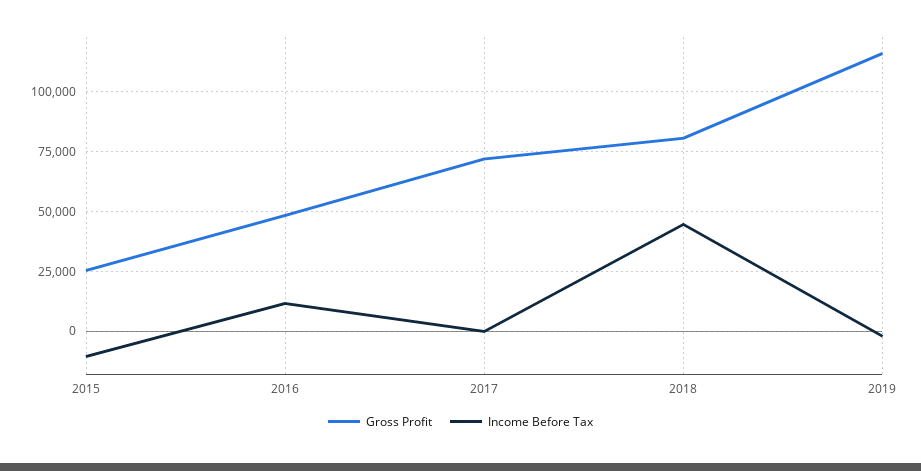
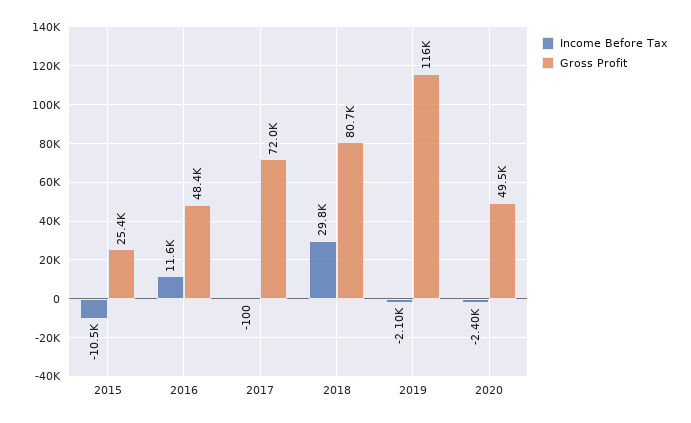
Income Before Tax, 2018: 45000 -> 29800
Income Before Tax, 2020: none -> -2400
Gross Profit, 2020: none -> 49500

